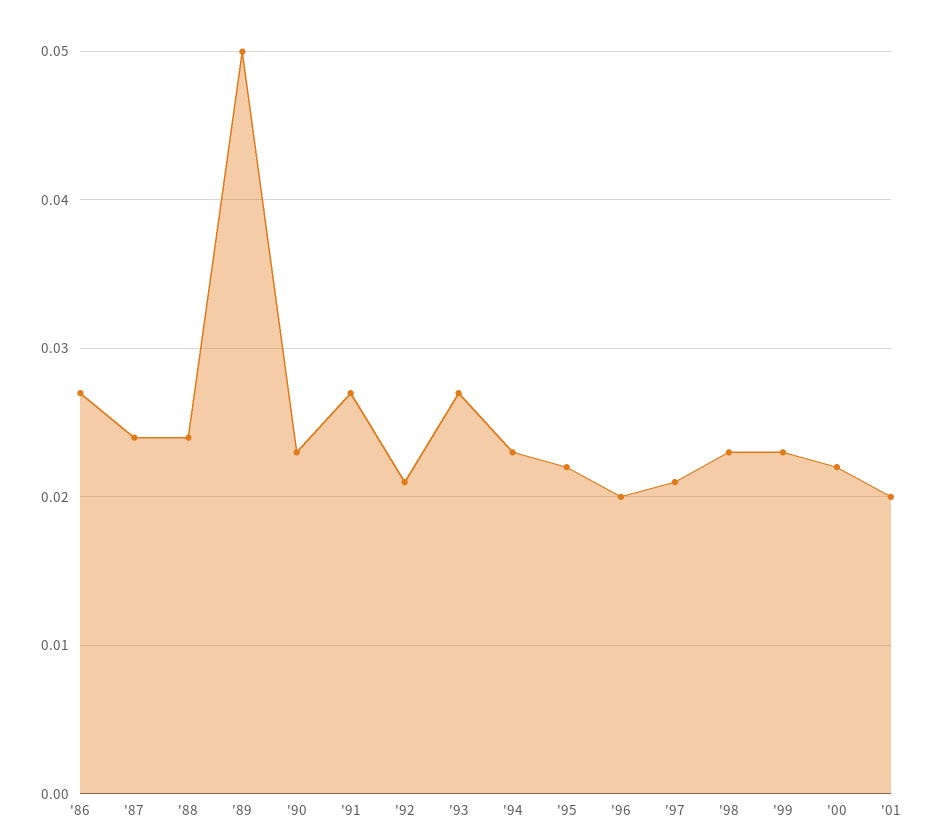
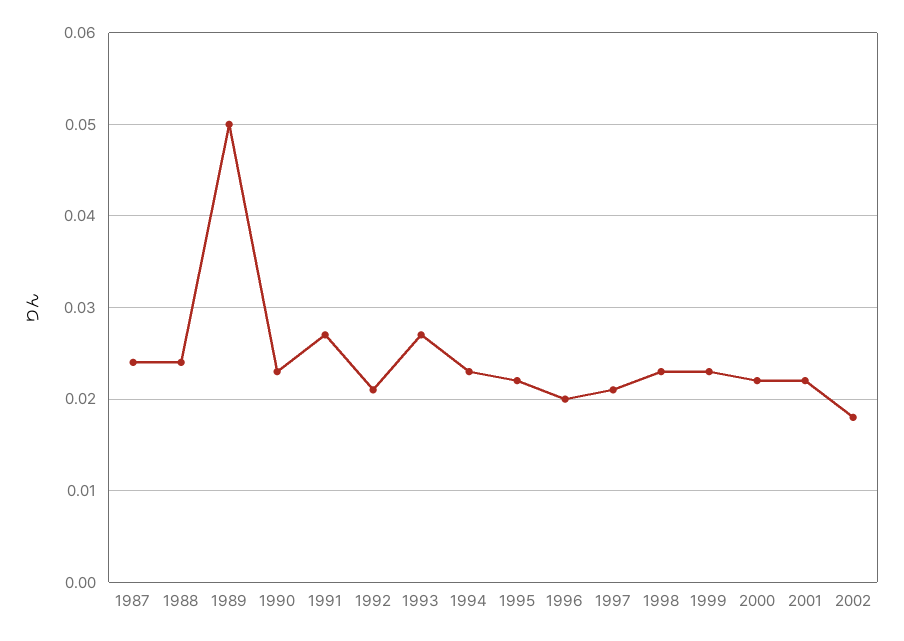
'86: 0.027 -> none
'01: 0.02 -> 0.022
2002: none -> 0.018

